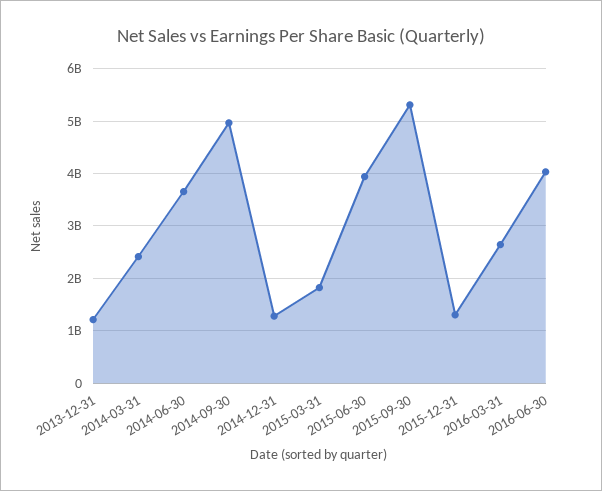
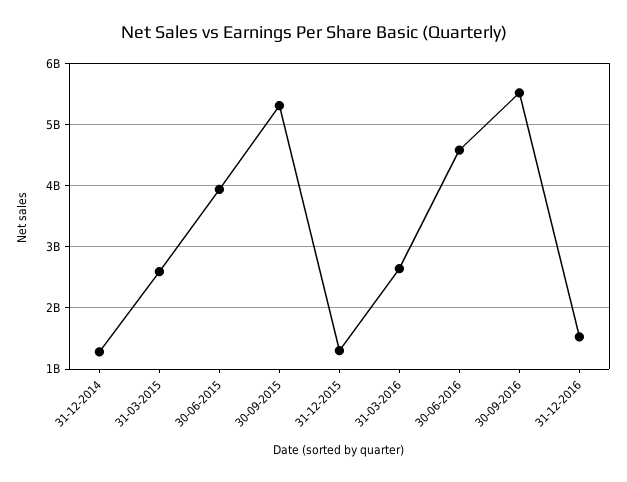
2013-12-31: 1200000000 -> none
2014-03-31: 2400000000 -> none
2014-06-30: 3600000000 -> none
2014-09-30: 5000000000 -> none
2015-03-31: 1800000000 -> 2600000000
2016-06-30: 4000000000 -> 4600000000
30-09-2016: none -> 5500000000
31-12-2016: none -> 1500000000

